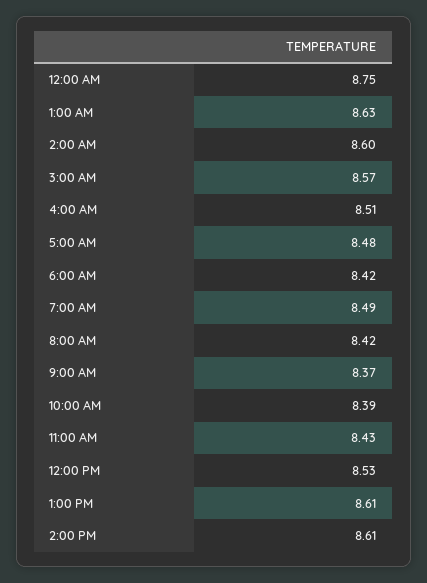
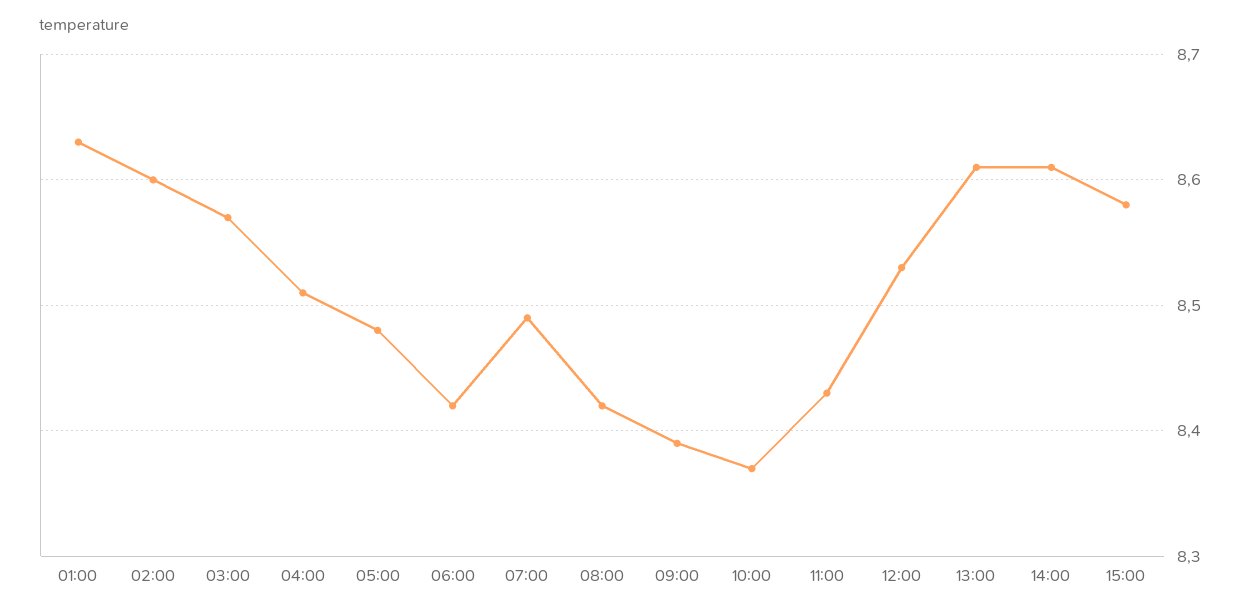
12:00 AM: 8.75 -> none
9:00 AM: 8.37 -> 8.39
10:00 AM: 8.39 -> 8.37
15:00: none -> 8.58

